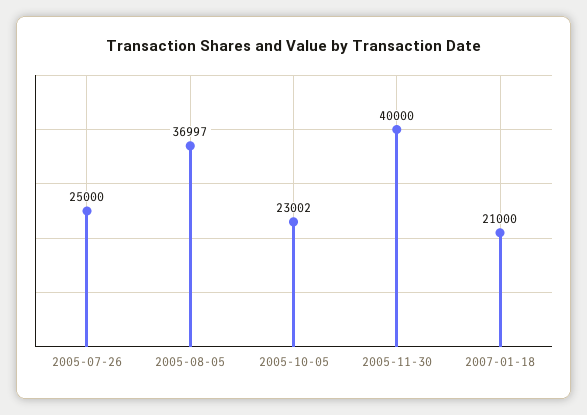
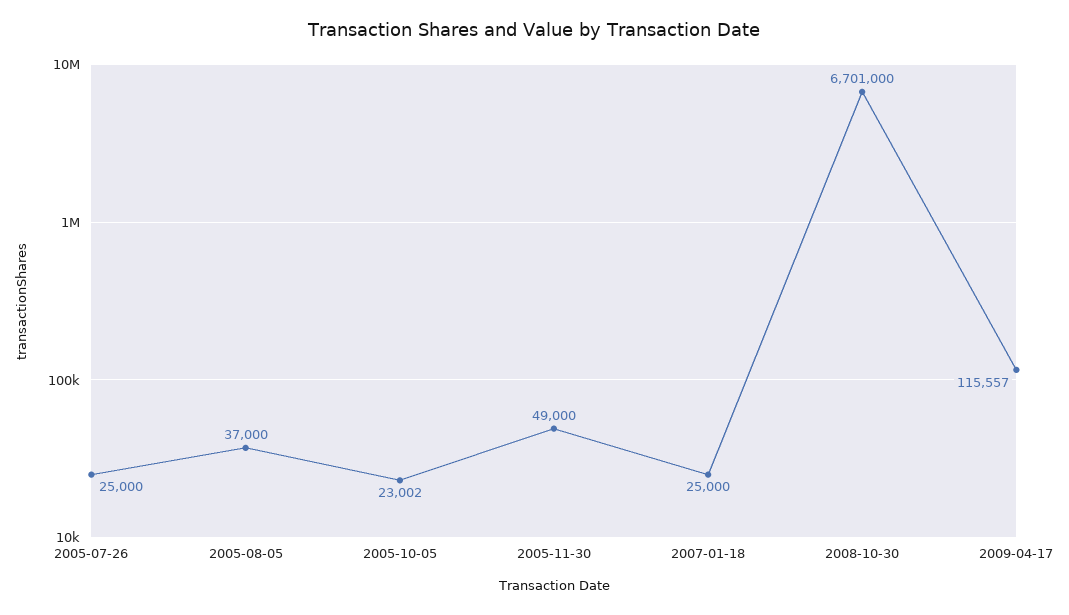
2005-08-05: 36997 -> 37000
2005-11-30: 40000 -> 49000
2007-01-18: 21000 -> 25000
2008-10-30: none -> 6701000
2009-04-17: none -> 115557

